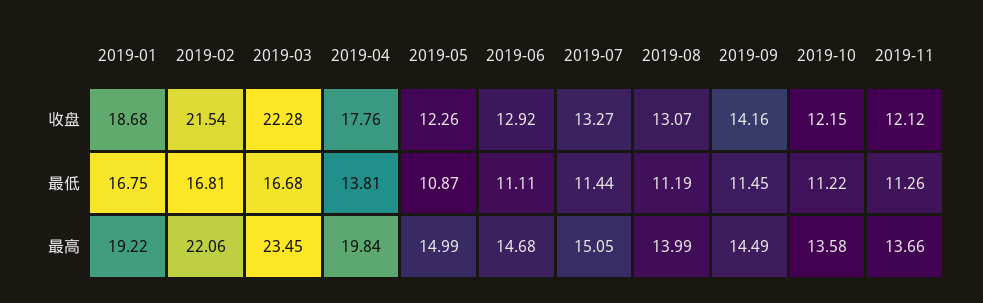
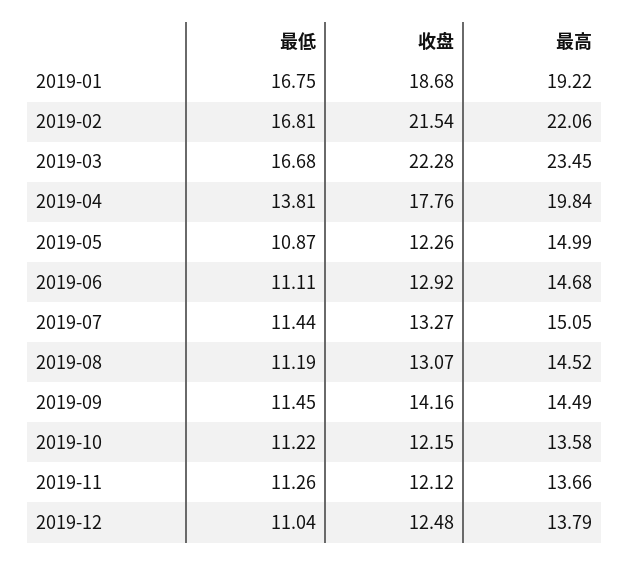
2019-08, 最高: 13.99 -> 14.52
2019-12, 最低: none -> 11.04
2019-12, 收盘: none -> 12.48
2019-12, 最高: none -> 13.79

